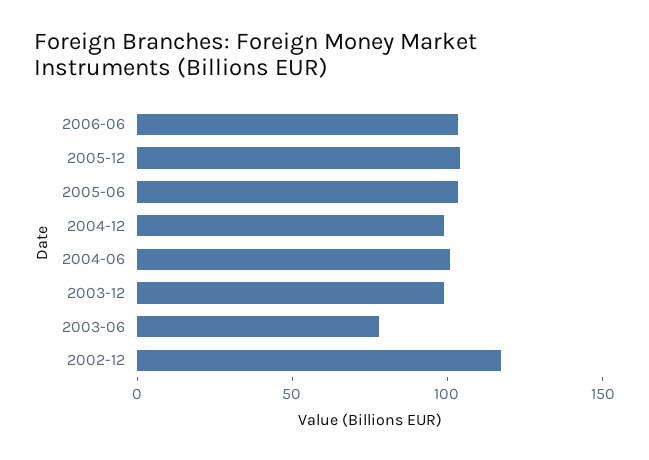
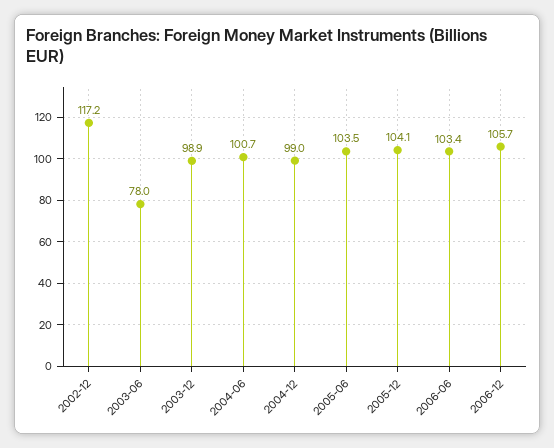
2006-12: none -> 105.7

